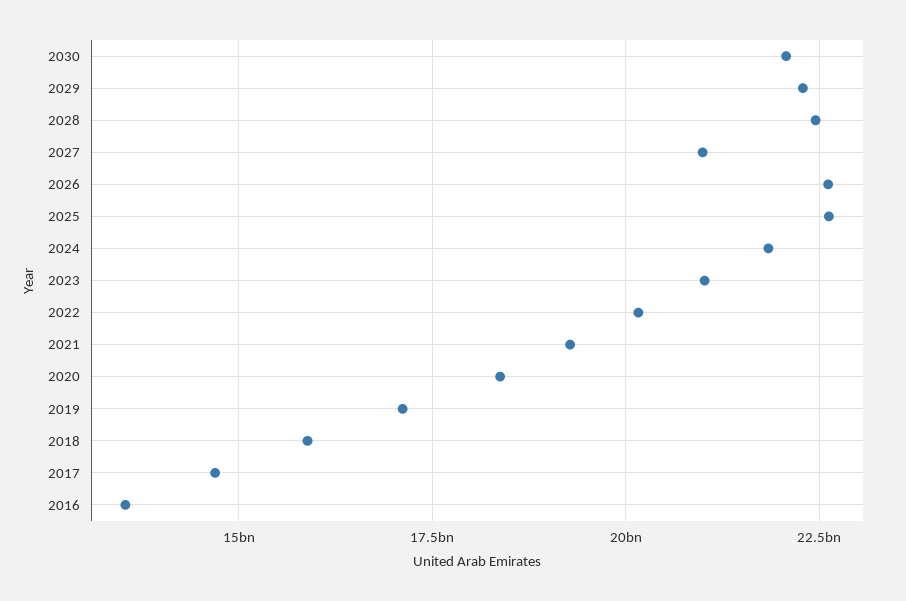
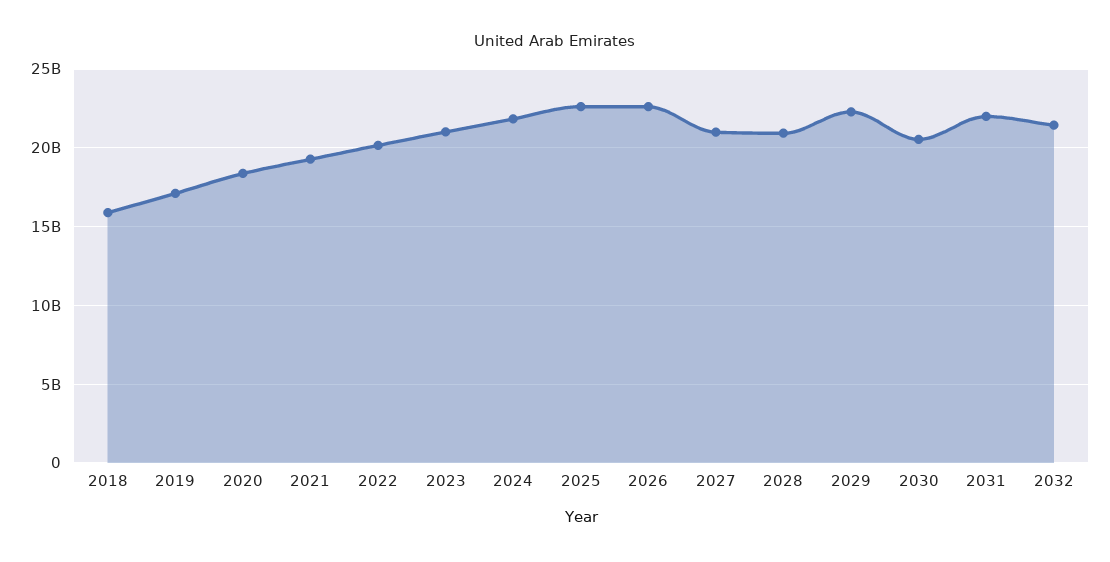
2030: 22000000000 -> 20500000000
2028: 22500000000 -> 21000000000
2017: 14750000000 -> none
2016: 13500000000 -> none
2031: none -> 22000000000
2032: none -> 21500000000

